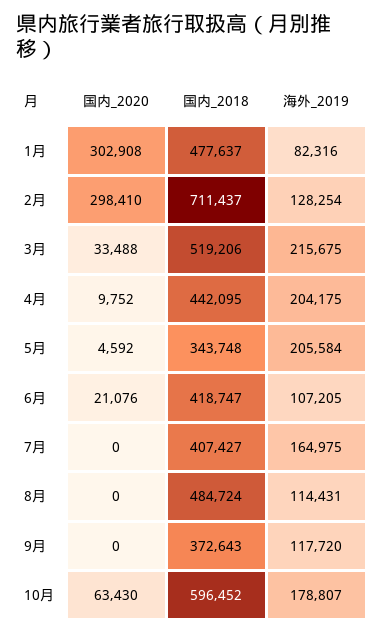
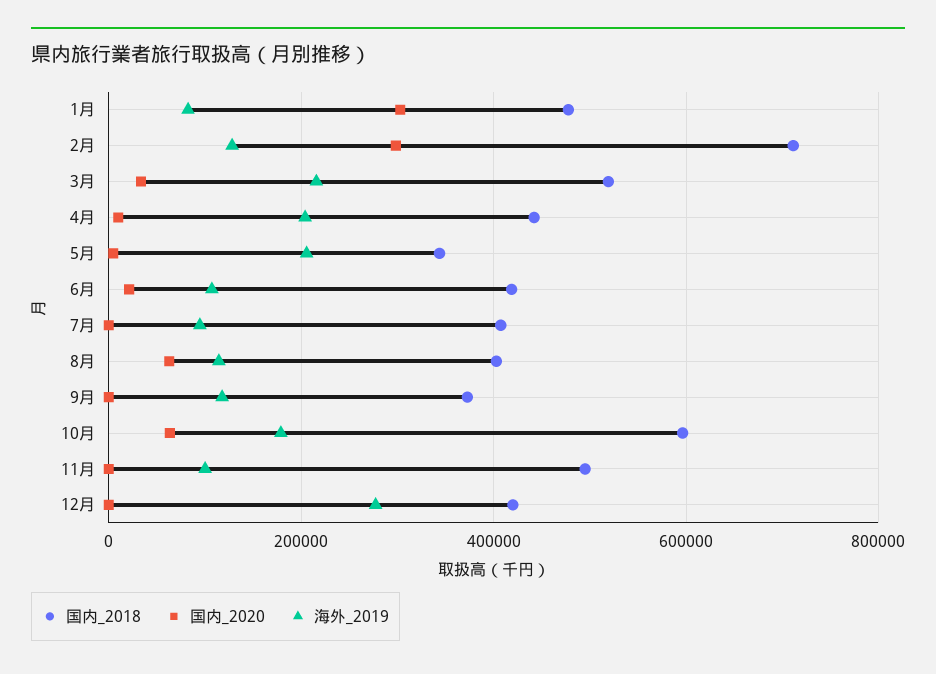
海外_2019, 7月: 164975 -> 100000
国内_2020, 8月: 0 -> 60000
国内_2018, 8月: 484724 -> 400000
国内_2018, 11月: none -> 500000
国内_2020, 11月: none -> 0
海外_2019, 11月: none -> 100000
国内_2018, 12月: none -> 420000
国内_2020, 12月: none -> 0
海外_2019, 12月: none -> 280000

